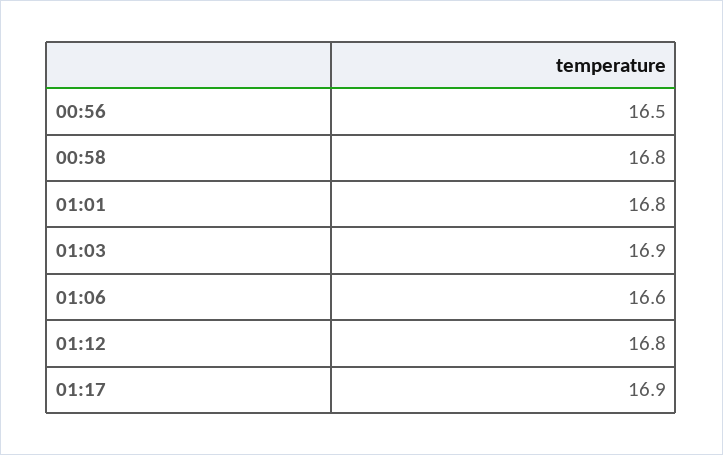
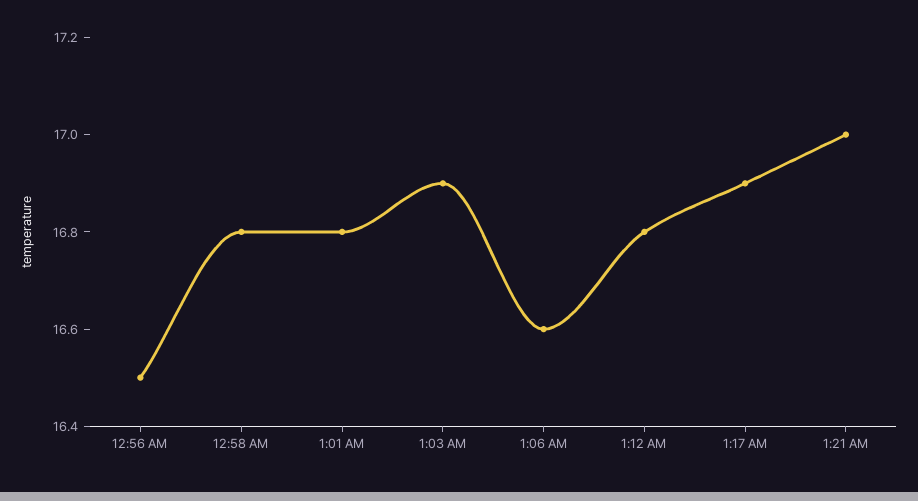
1:21 AM: none -> 17

